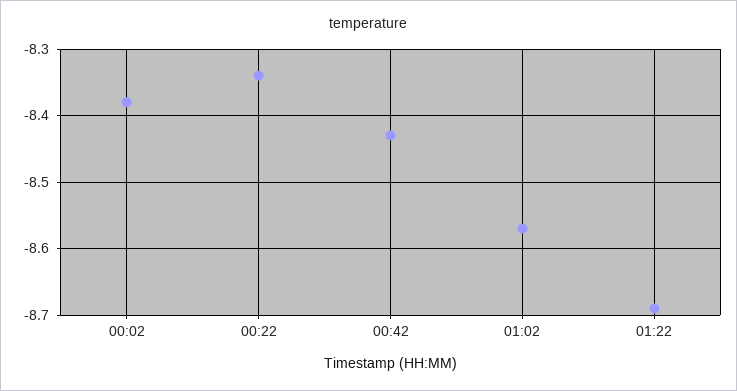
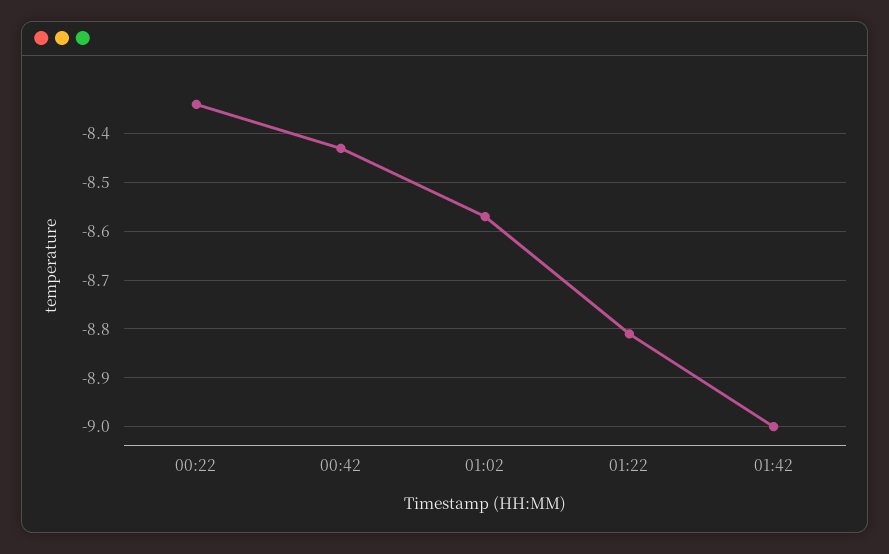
00:02: -8.38 -> none
01:22: -8.69 -> -8.8
01:42: none -> -9

